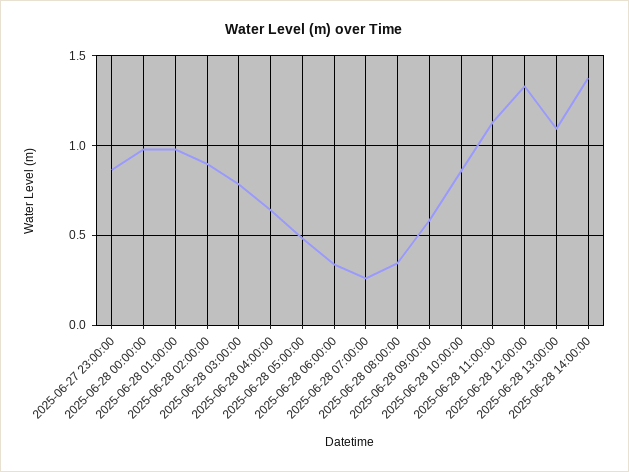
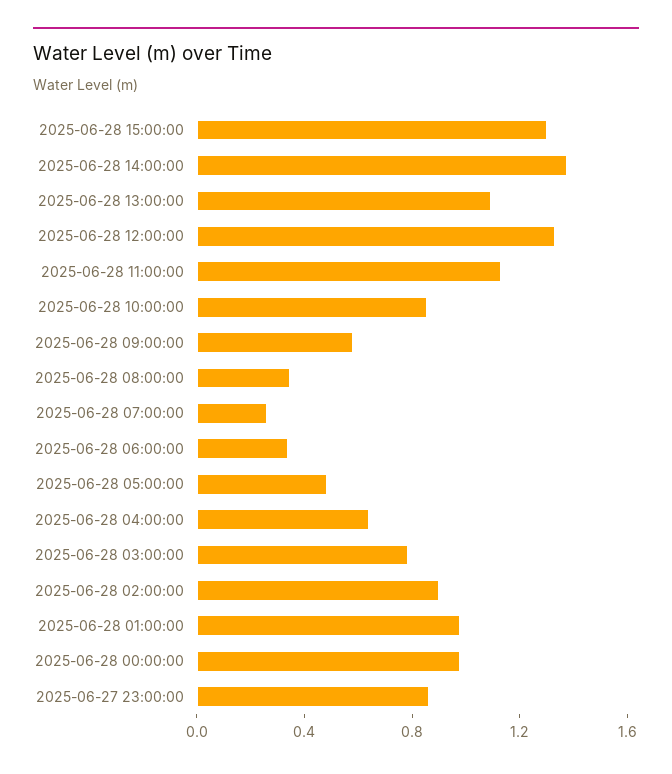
2025-06-28 15:00:00: none -> 1.3

